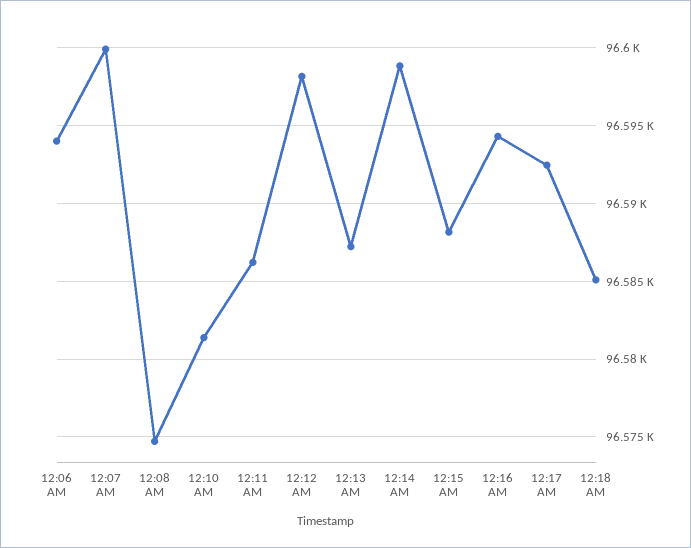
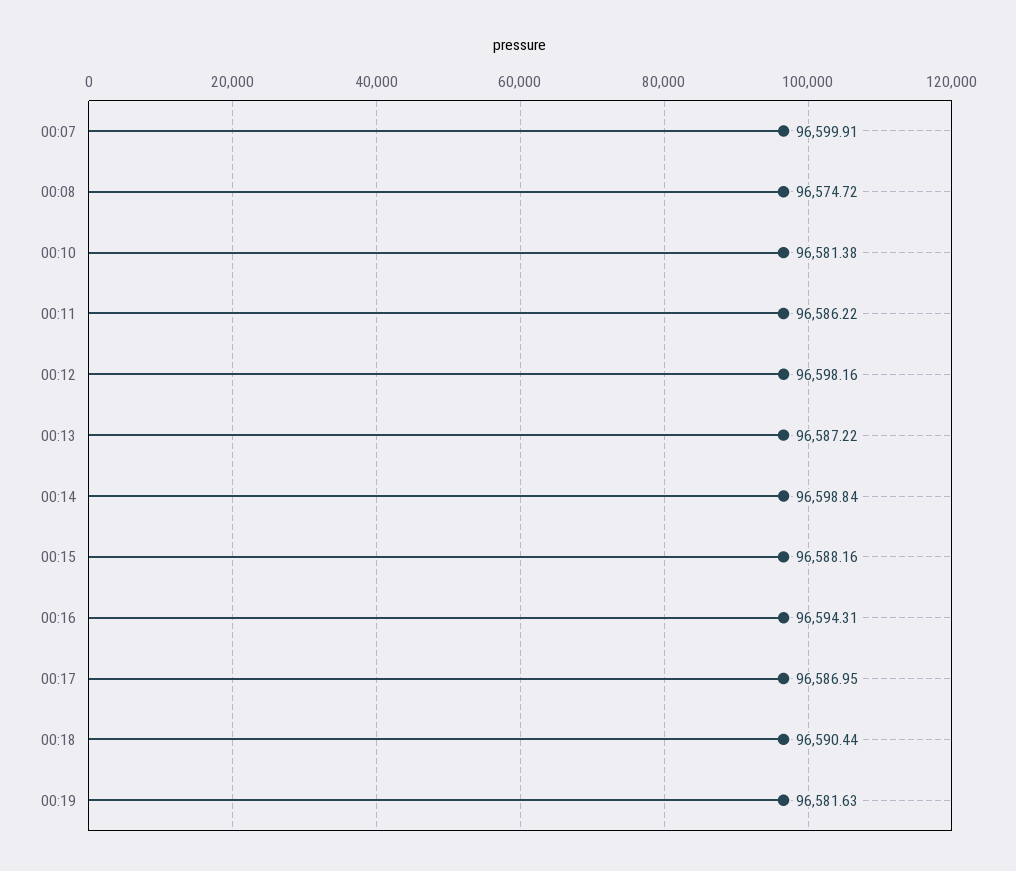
12:06 AM: 96594 -> none
12:17 AM: 96592.5 -> 96586.95
12:18 AM: 96585 -> 96590.44
00:19: none -> 96581.63

